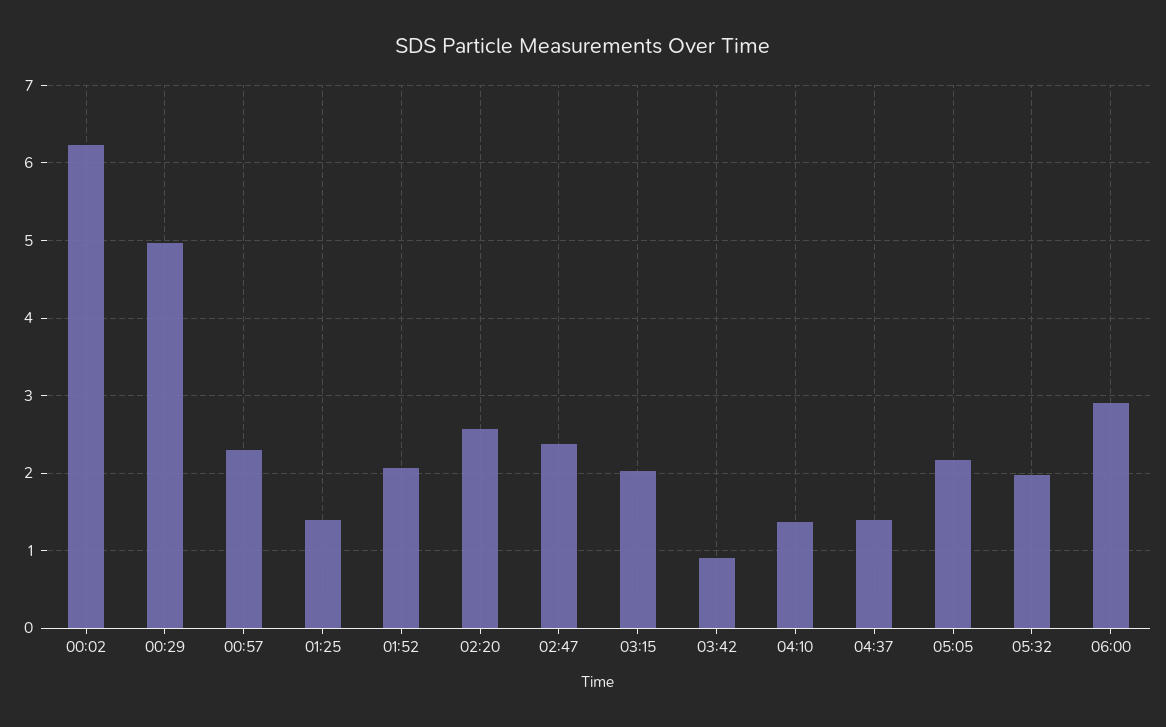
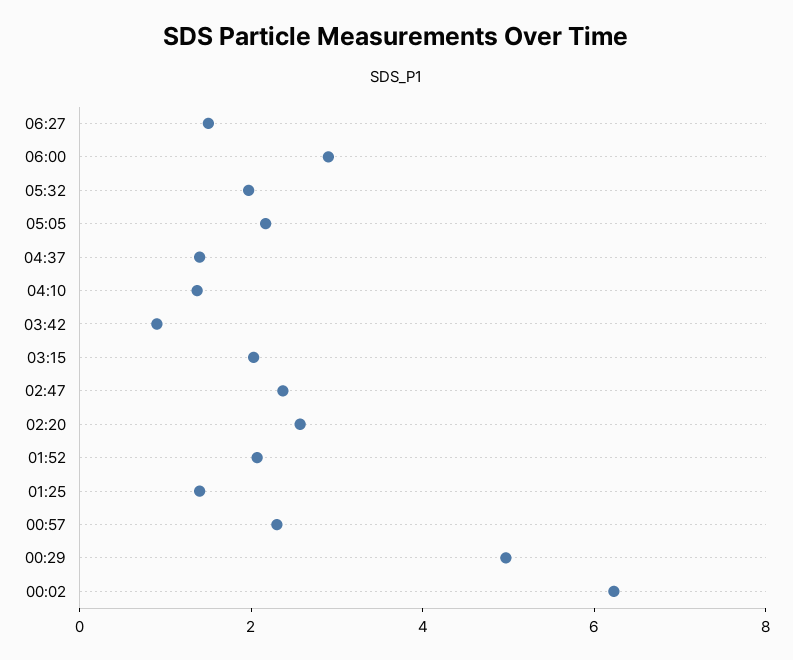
06:27: none -> 1.5

